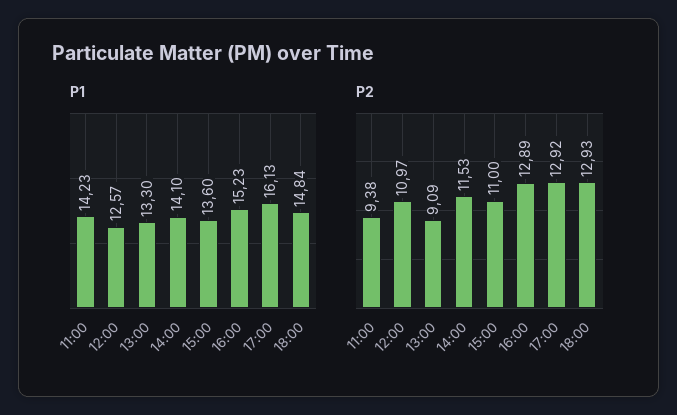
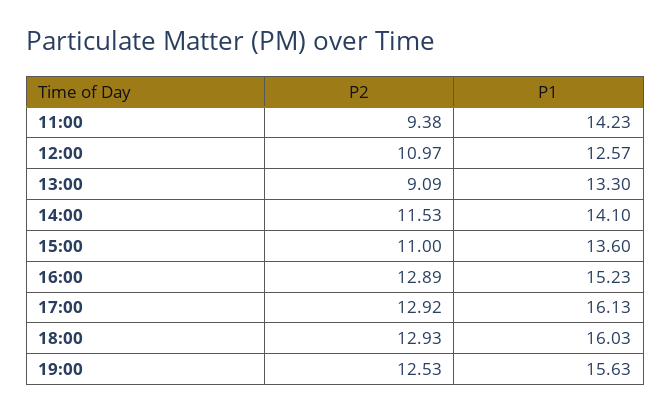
P1, 18:00: 14.84 -> 16.03
P2, 19:00: none -> 12.53
P1, 19:00: none -> 15.63

